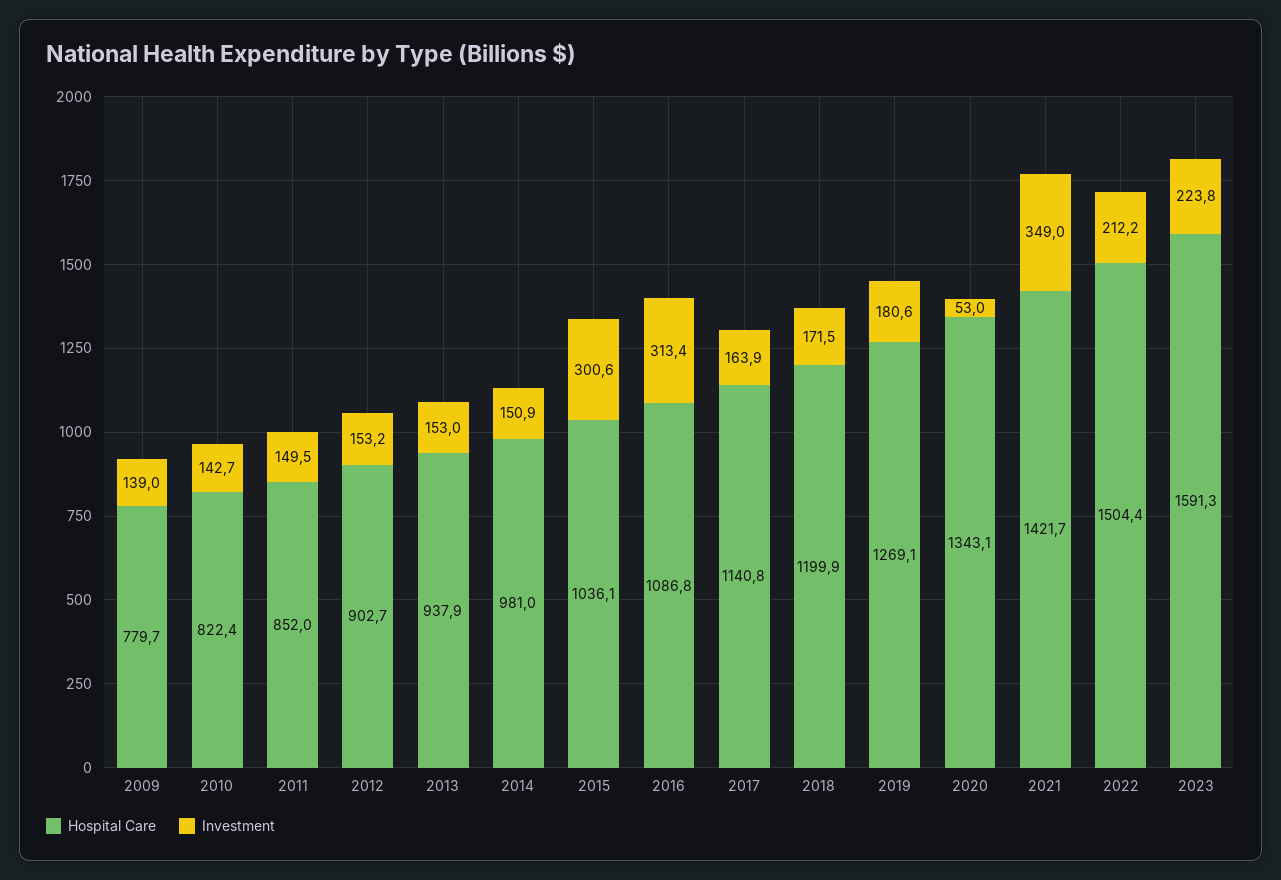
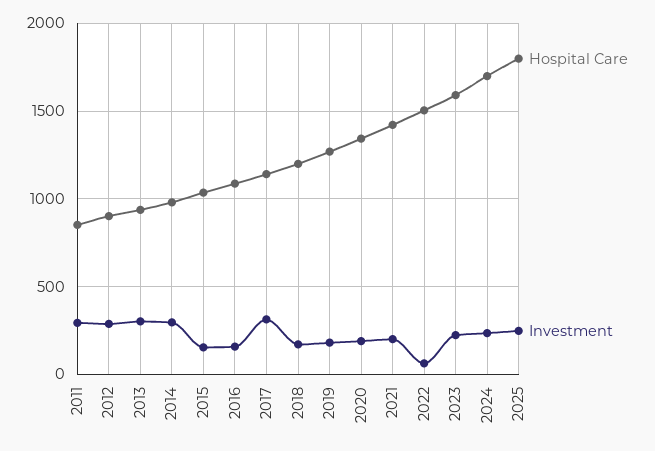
Hospital Care, 2009: 779.7 -> none
Investment, 2009: 139 -> none
Hospital Care, 2010: 822.4 -> none
Investment, 2010: 142.7 -> none
Investment, 2011: 149.5 -> 300
Investment, 2012: 153.2 -> 300
Investment, 2013: 153 -> 300
Investment, 2014: 150.9 -> 300
Investment, 2015: 300.6 -> 150
Investment, 2016: 313.4 -> 150
Investment, 2017: 163.9 -> 300
Investment, 2020: 53 -> 200
Investment, 2021: 349 -> 200
Investment, 2022: 212.2 -> 50
Hospital Care, 2024: none -> 1700
Investment, 2024: none -> 250
Hospital Care, 2025: none -> 1800
Investment, 2025: none -> 250

